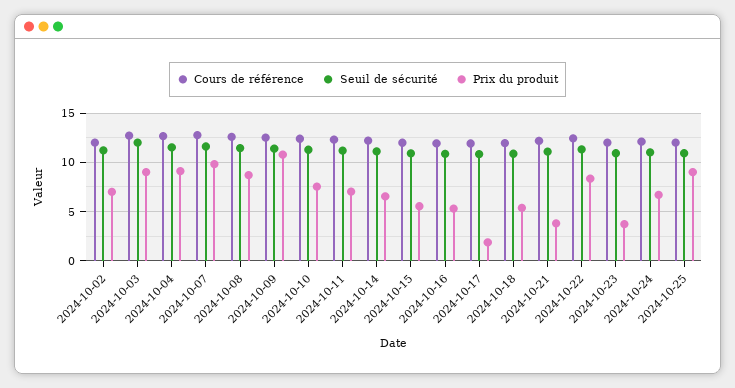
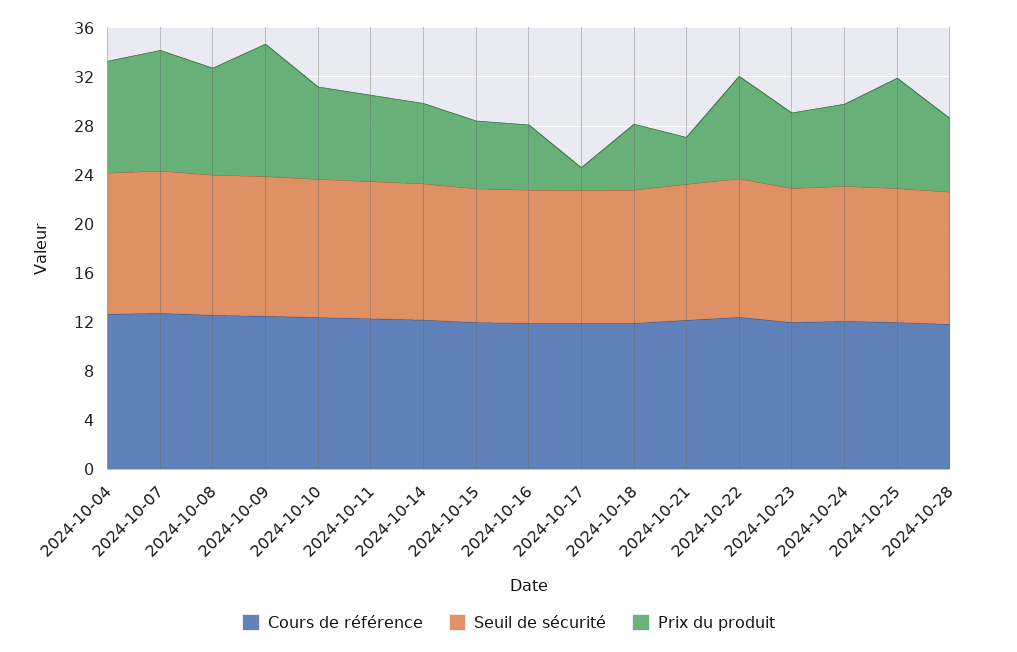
Cours de référence, 2024-10-02: 12 -> none
Seuil de sécurité, 2024-10-02: 11 -> none
Prix du produit, 2024-10-02: 7 -> none
Cours de référence, 2024-10-03: 13 -> none
Seuil de sécurité, 2024-10-03: 12 -> none
Prix du produit, 2024-10-03: 9 -> none
Prix du produit, 2024-10-23: 4 -> 6
Cours de référence, 2024-10-28: none -> 12
Seuil de sécurité, 2024-10-28: none -> 11
Prix du produit, 2024-10-28: none -> 6

